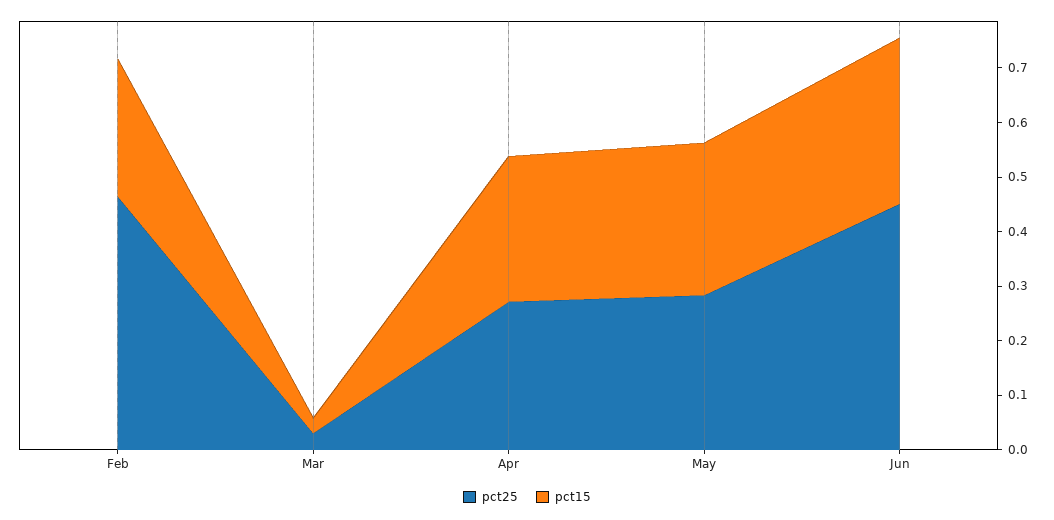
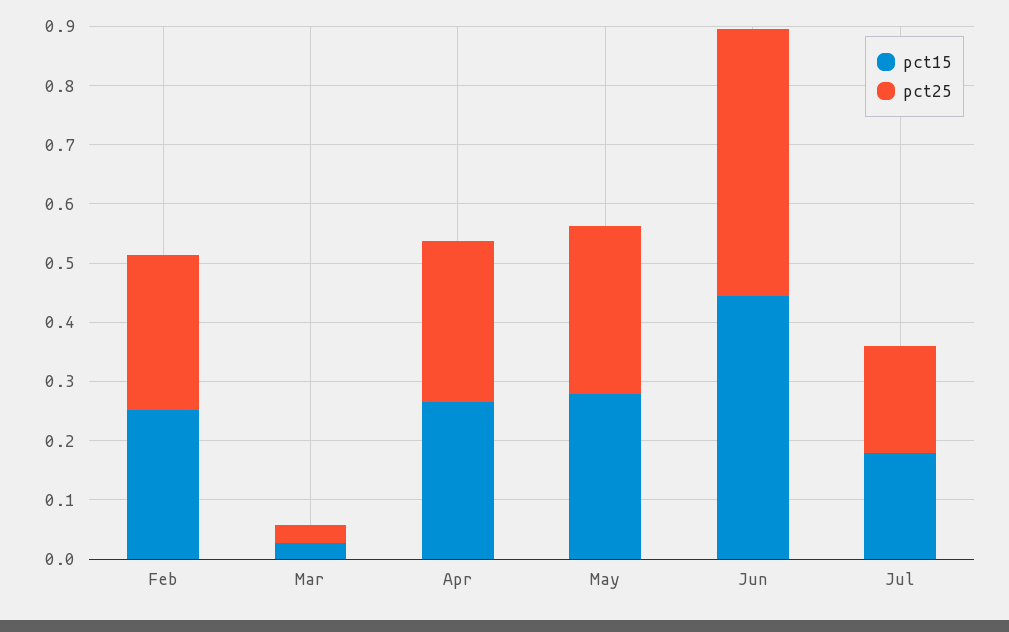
pct25, Feb: 0.46 -> 0.26
pct15, Jun: 0.3 -> 0.44
pct15, Jul: none -> 0.18
pct25, Jul: none -> 0.18

